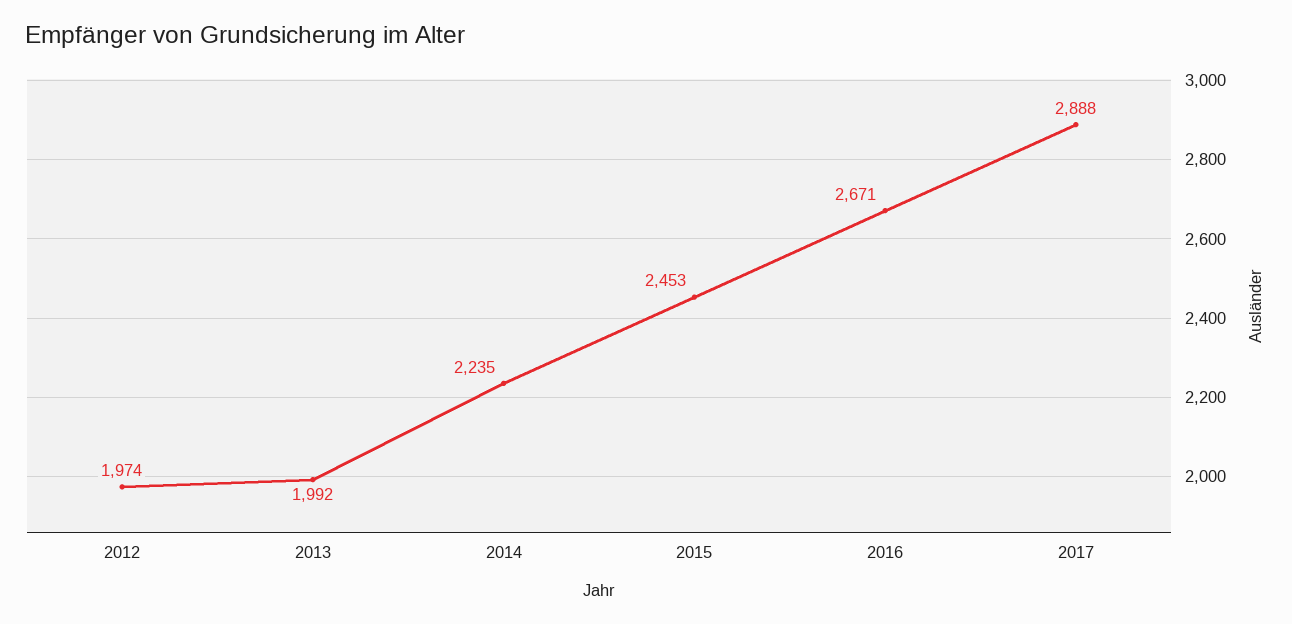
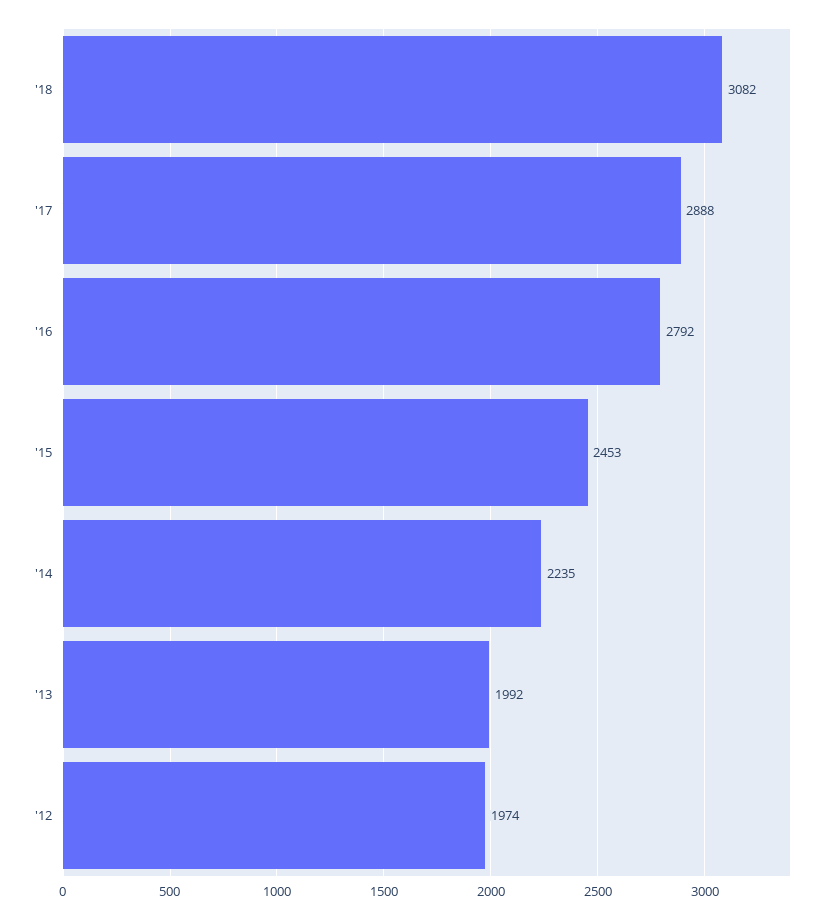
2016: 2671 -> 2792
'18: none -> 3082

